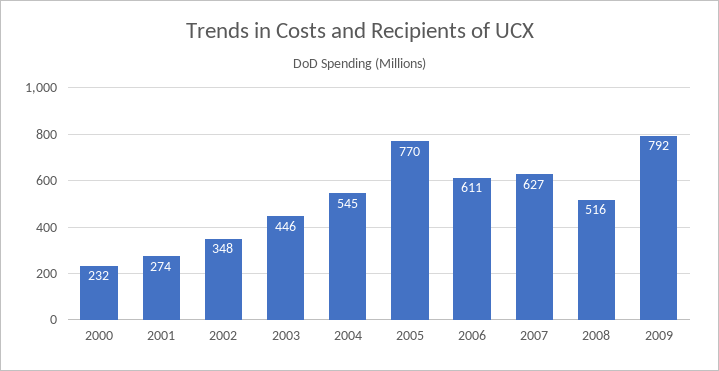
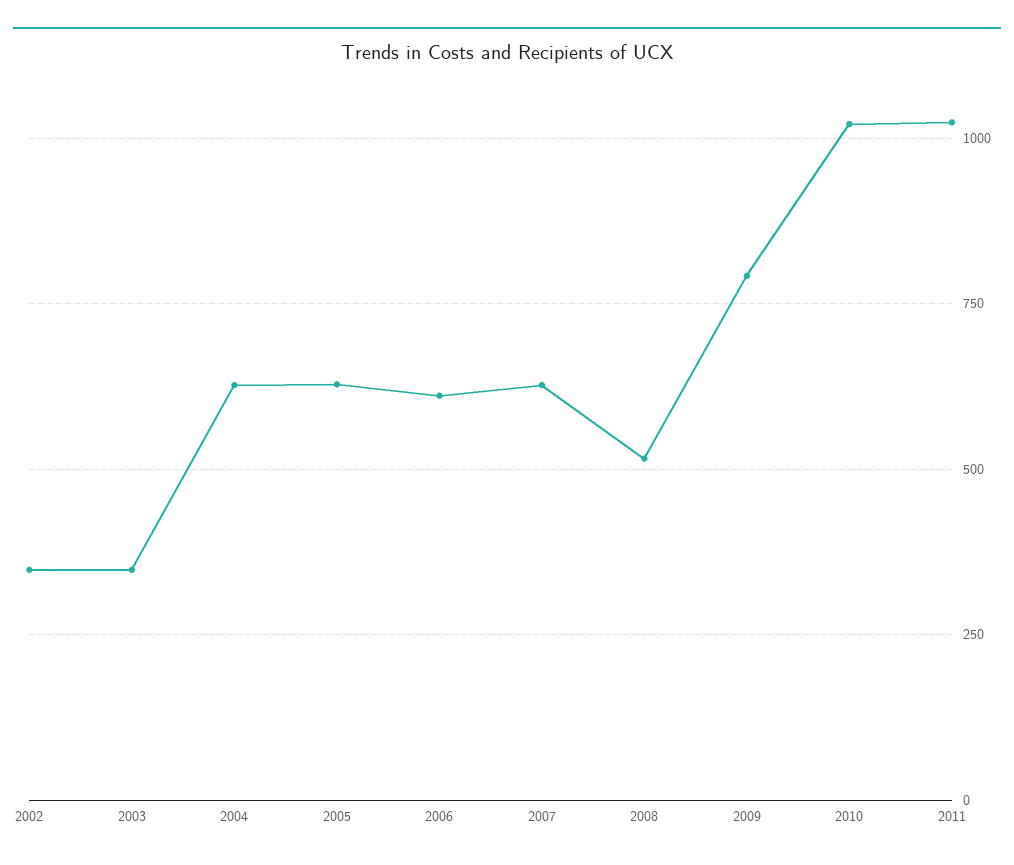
2000: 232 -> none
2001: 274 -> none
2003: 446 -> 350
2004: 545 -> 625
2005: 770 -> 625
2010: none -> 1025
2011: none -> 1025

